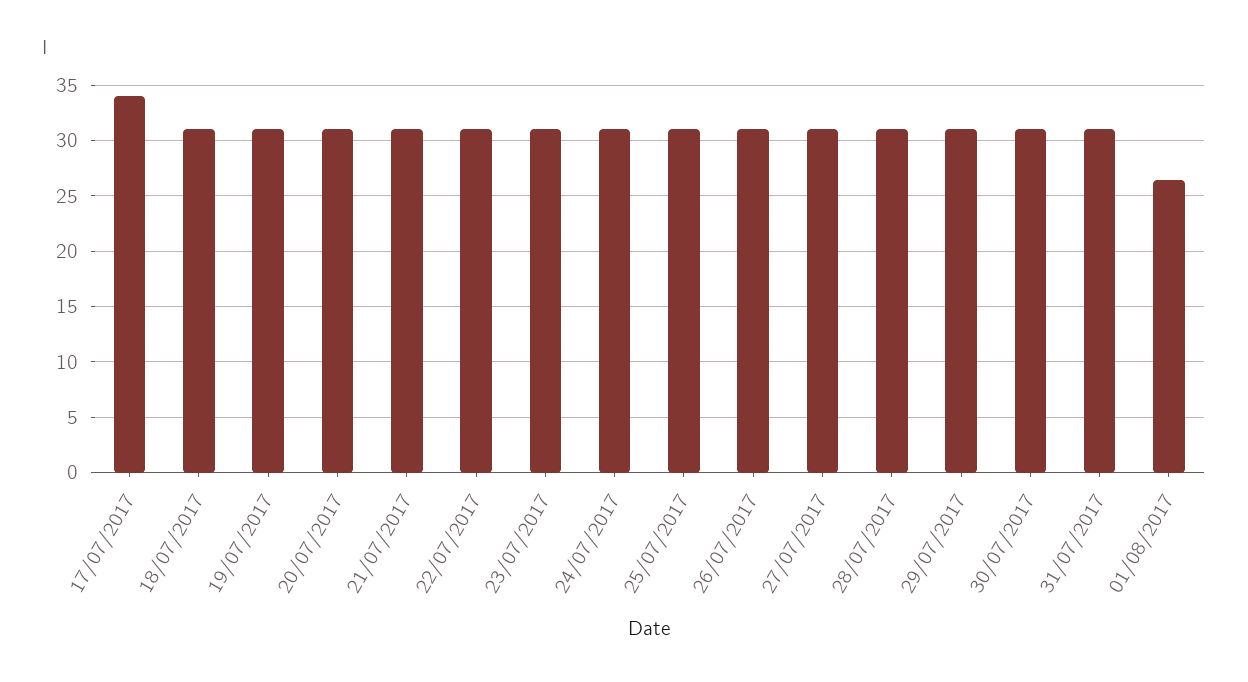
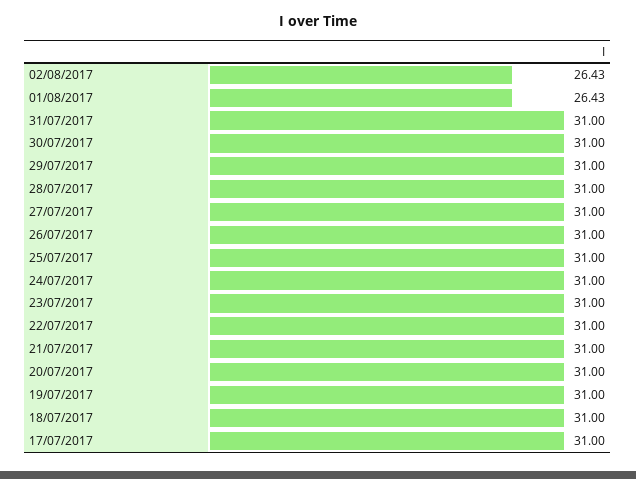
17/07/2017: 34 -> 31
02/08/2017: none -> 26.43

